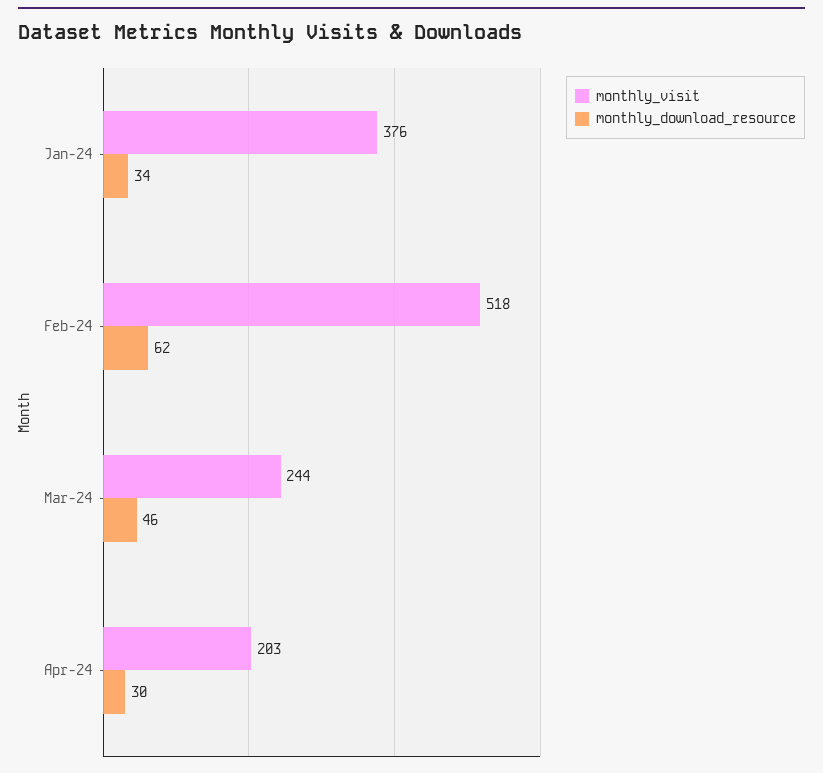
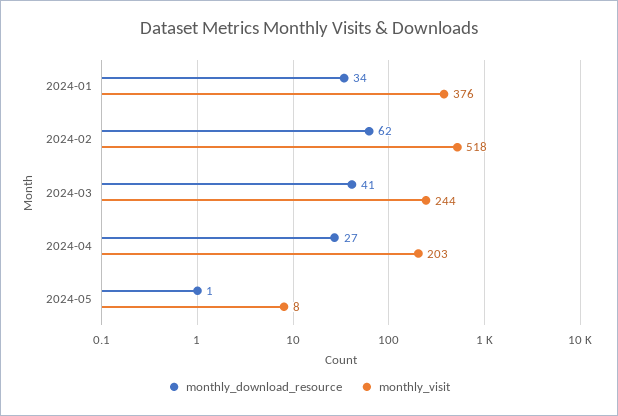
monthly_download_resource, Mar-24: 46 -> 41
monthly_download_resource, Apr-24: 30 -> 27
monthly_download_resource, 2024-05: none -> 1
monthly_visit, 2024-05: none -> 8

